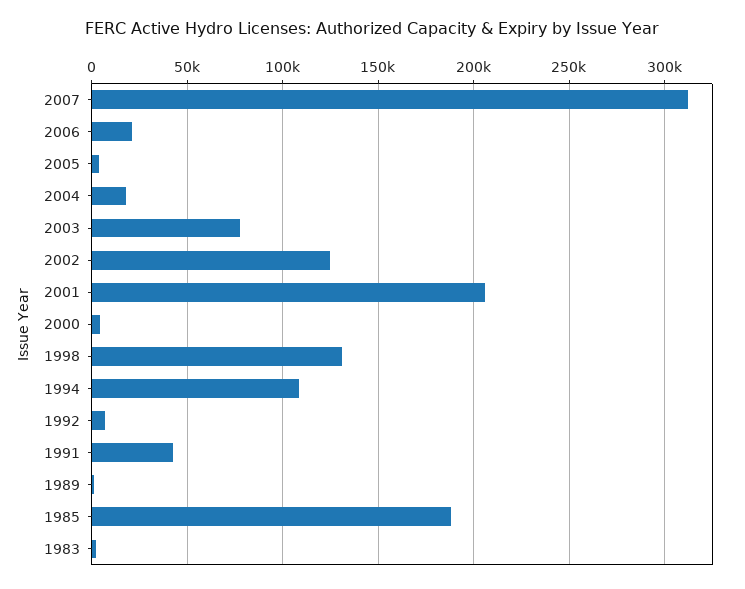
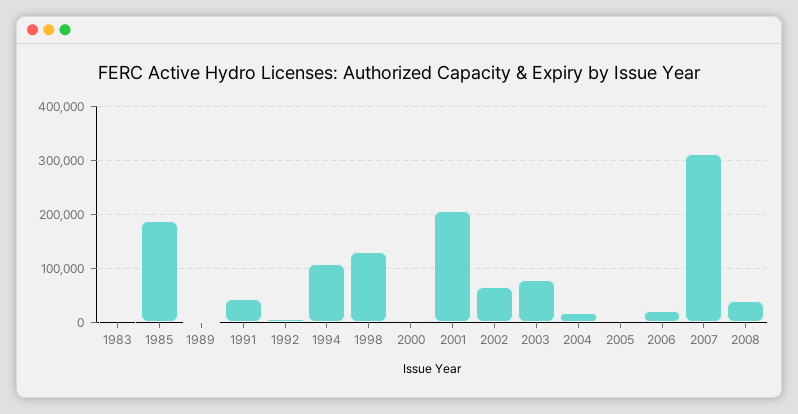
2002: 125000 -> 60000
2008: none -> 40000

